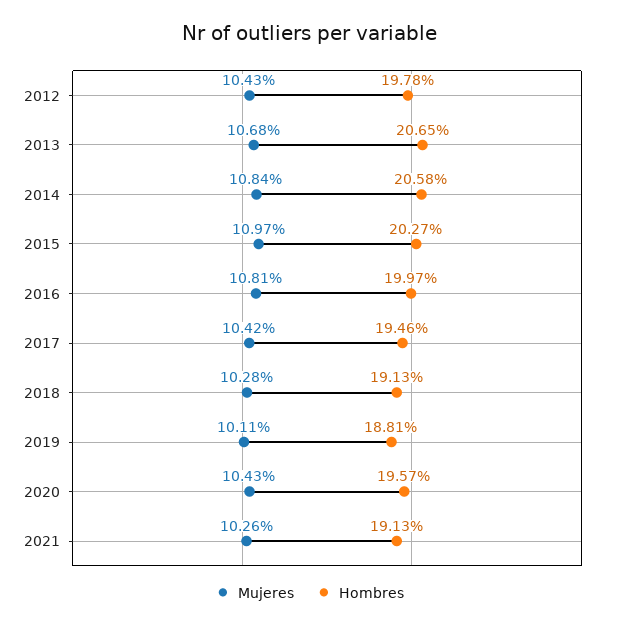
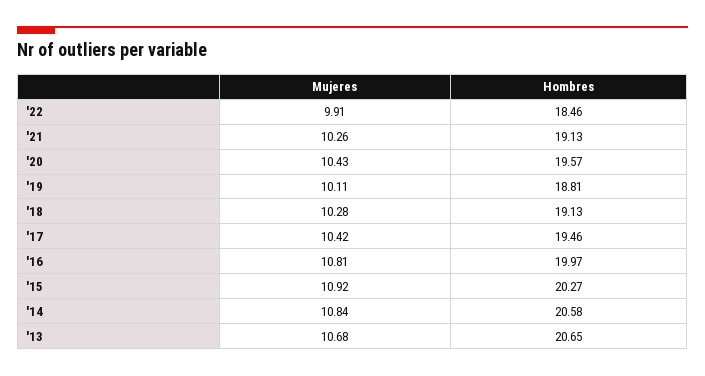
Mujeres, 2012: 10.43 -> none
Hombres, 2012: 19.78 -> none
Mujeres, 2015: 10.97 -> 10.92
Mujeres, '22: none -> 9.91
Hombres, '22: none -> 18.46

